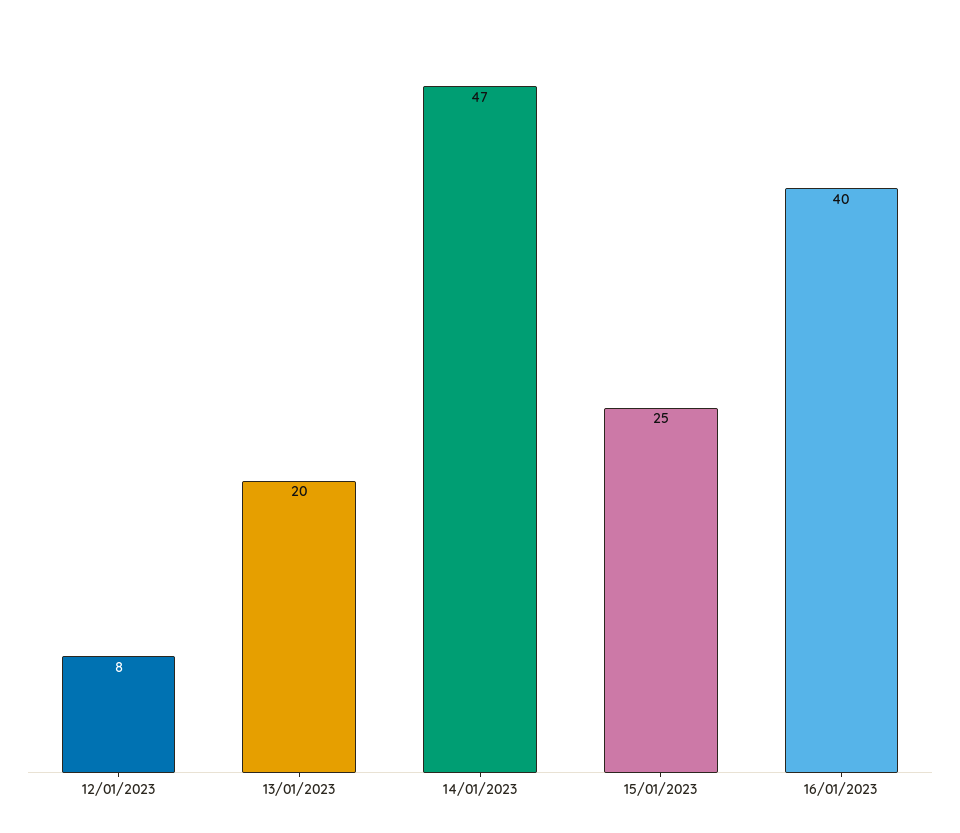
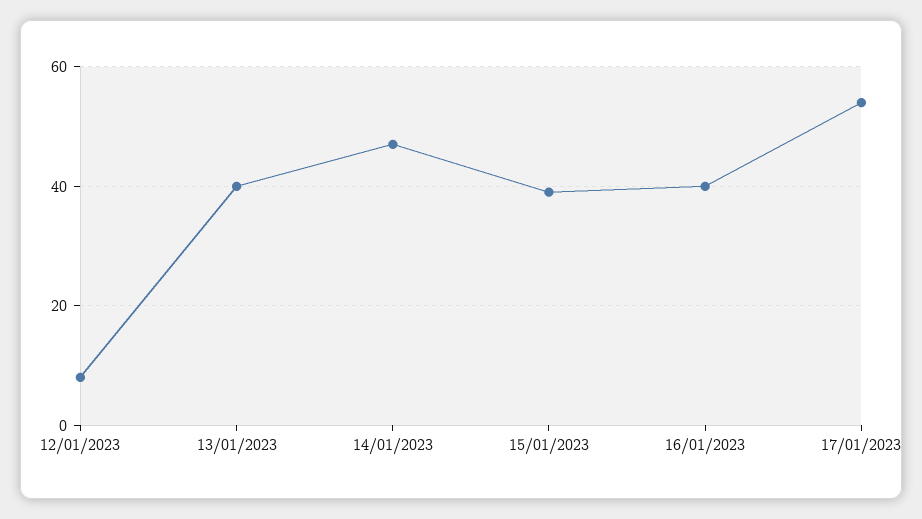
13/01/2023: 20 -> 40
15/01/2023: 25 -> 40
17/01/2023: none -> 55

